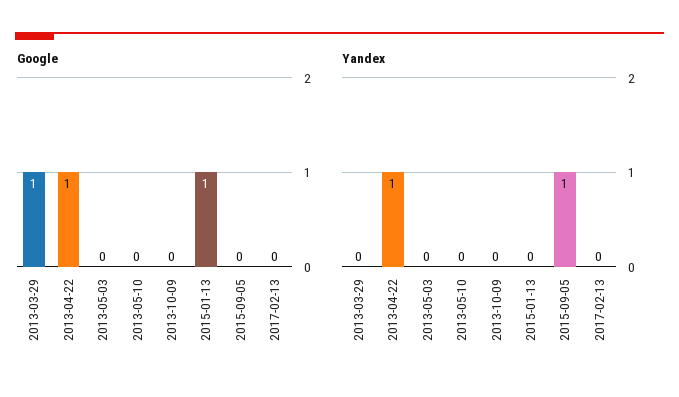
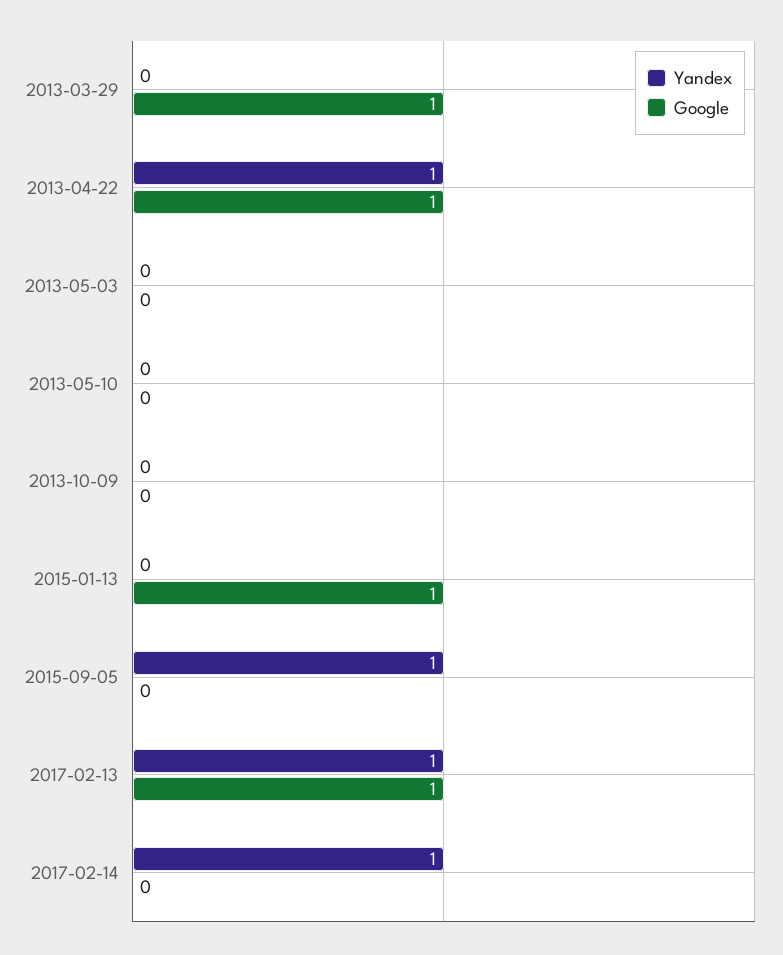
Google, 2017-02-13: 0 -> 1
Yandex, 2017-02-13: 0 -> 1
Yandex, 2017-02-14: none -> 1
Google, 2017-02-14: none -> 0

